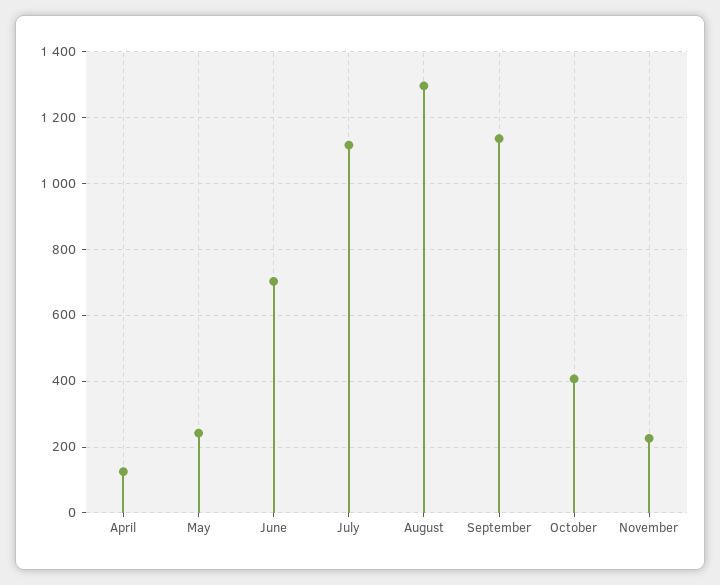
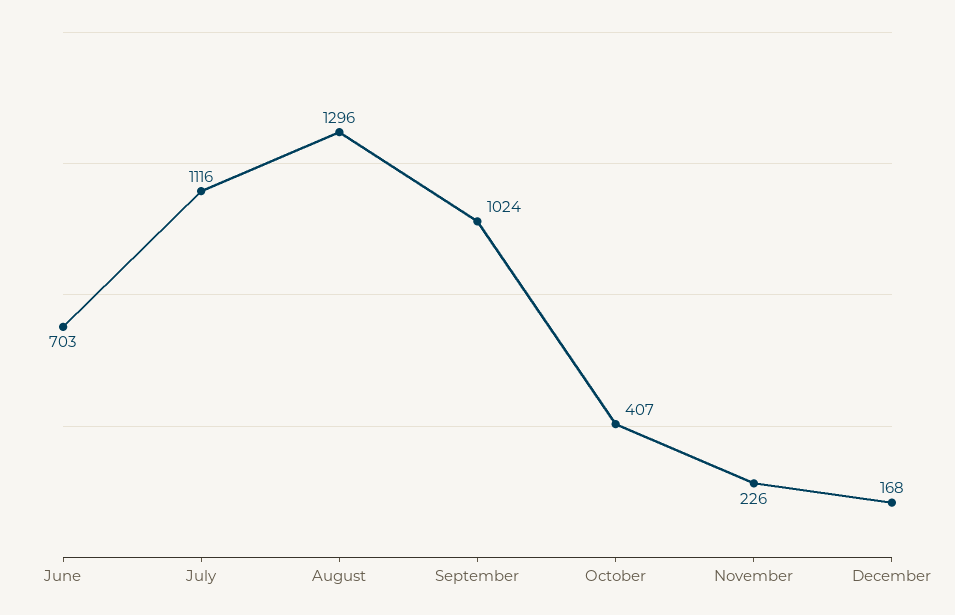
April: 120 -> none
May: 240 -> none
September: 1140 -> 1024
December: none -> 168

